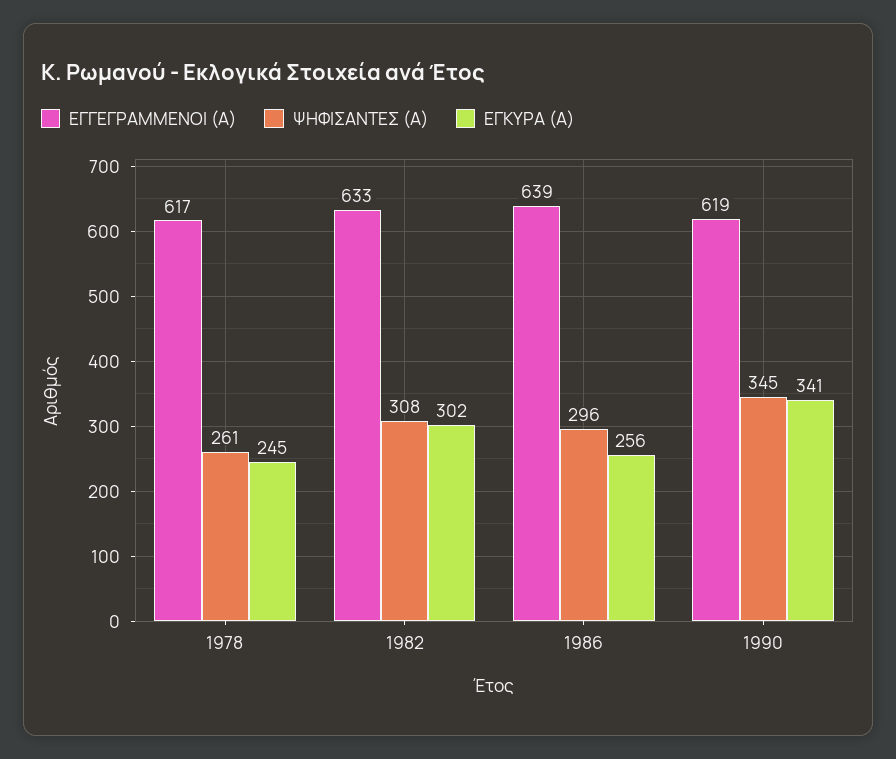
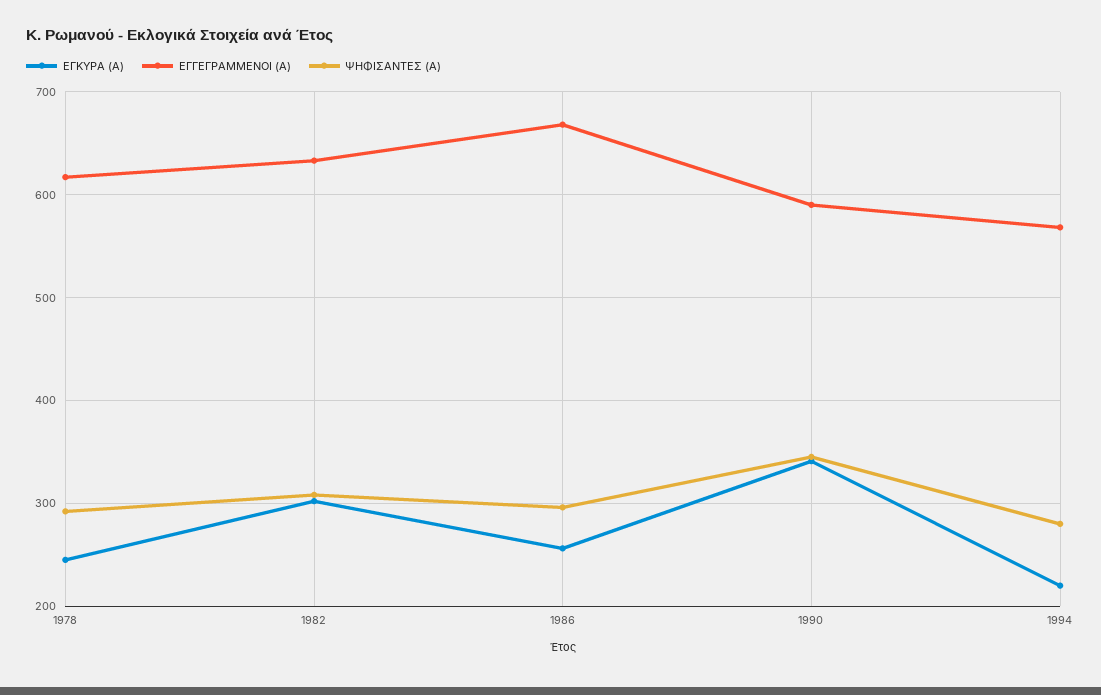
ΨΗΦΙΣΑΝΤΕΣ (Α), 1978: 261 -> 290
ΕΓΓΕΓΡΑΜΜΕΝΟΙ (Α), 1986: 639 -> 670
ΕΓΓΕΓΡΑΜΜΕΝΟΙ (Α), 1990: 619 -> 590
ΕΓΚΥΡΑ (Α), 1994: none -> 220
ΕΓΓΕΓΡΑΜΜΕΝΟΙ (Α), 1994: none -> 570
ΨΗΦΙΣΑΝΤΕΣ (Α), 1994: none -> 280

